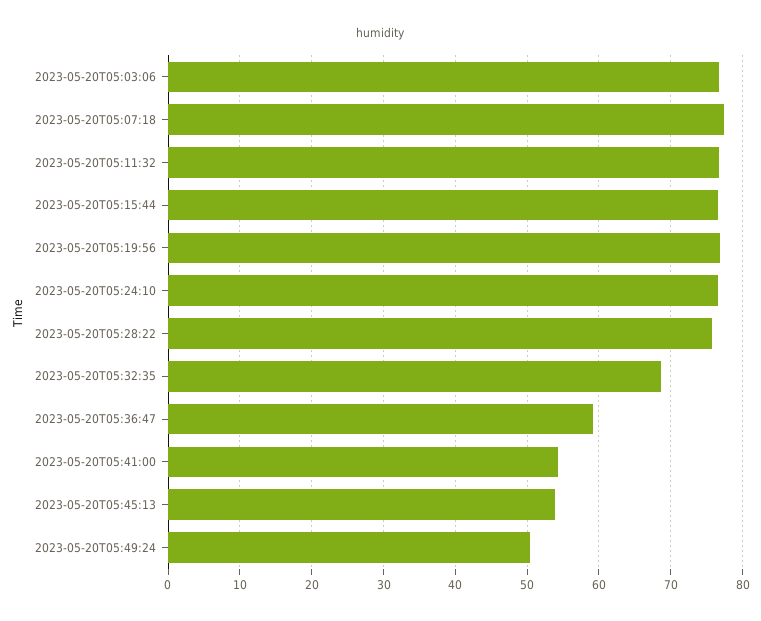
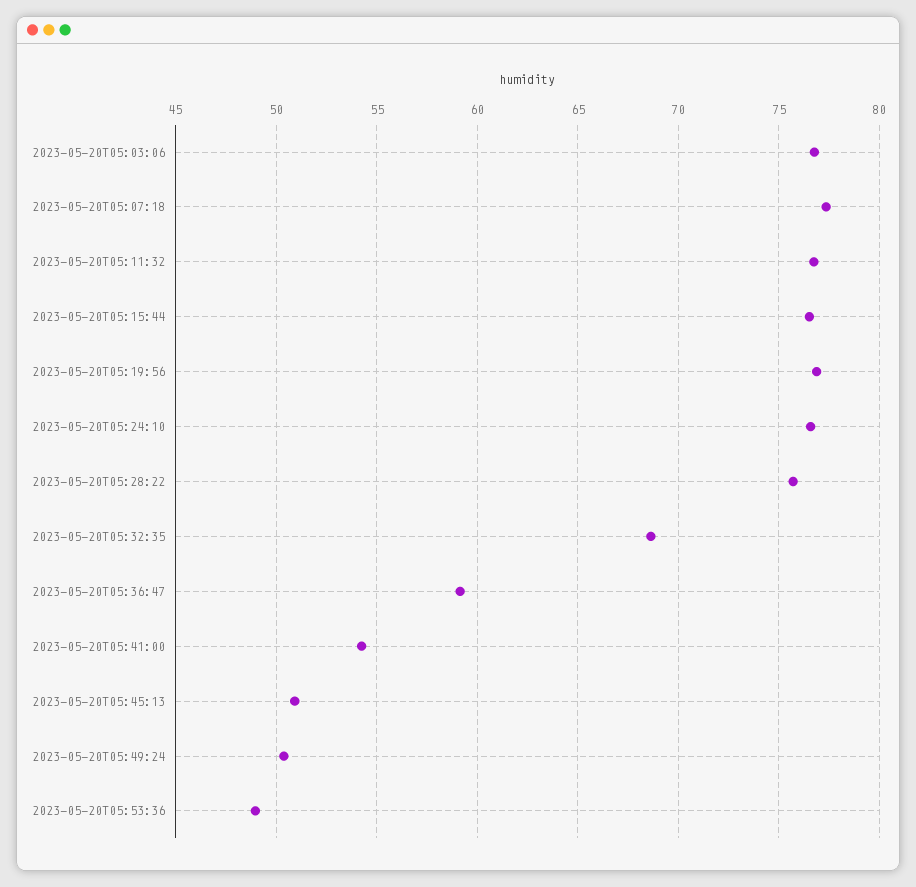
2023-05-20T05:45:13: 54 -> 51
2023-05-20T05:53:36: none -> 49

